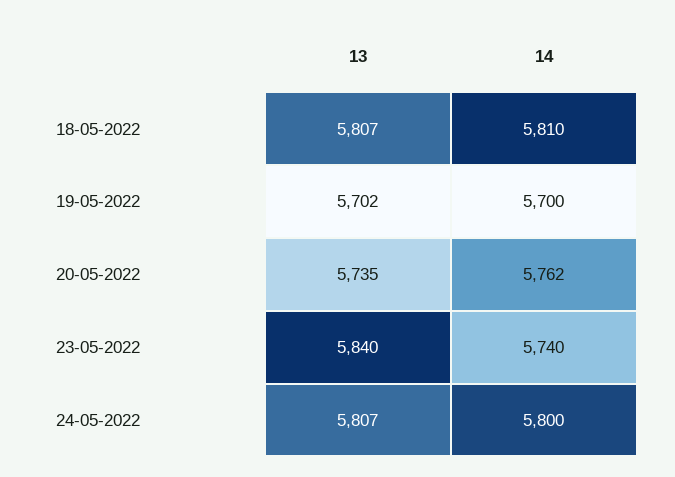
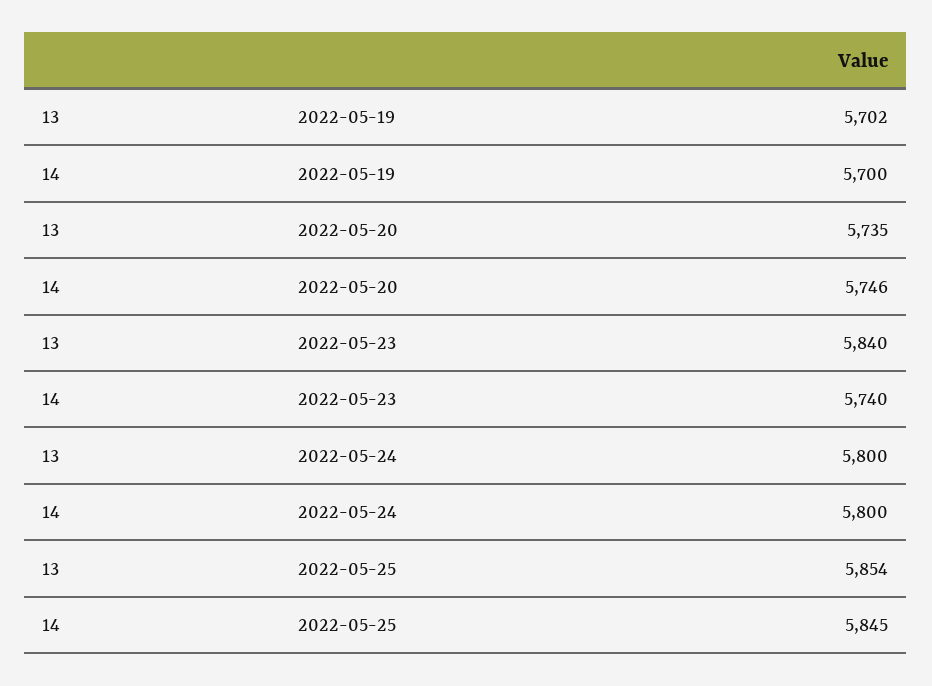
13, 18-05-2022: 5807 -> none
14, 18-05-2022: 5810 -> none
14, 20-05-2022: 5762 -> 5746
13, 24-05-2022: 5807 -> 5800
13, 2022-05-25: none -> 5854
14, 2022-05-25: none -> 5845

